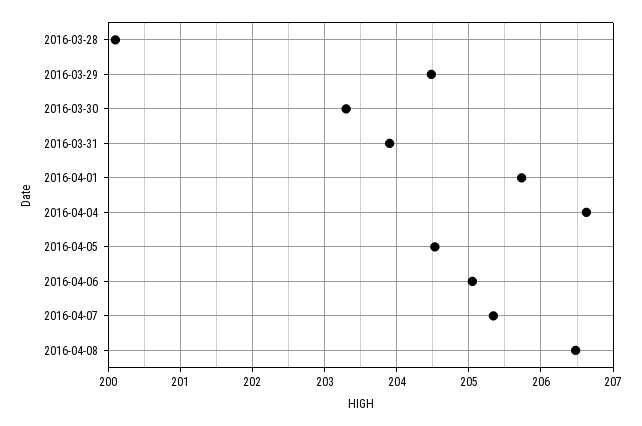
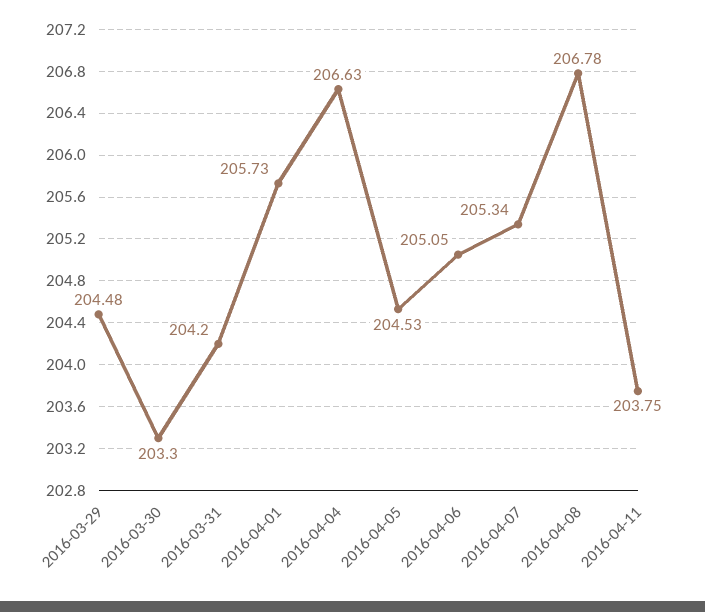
2016-03-28: 200.1 -> none
2016-03-31: 203.9 -> 204.2
2016-04-08: 206.5 -> 206.78
2016-04-11: none -> 203.75

